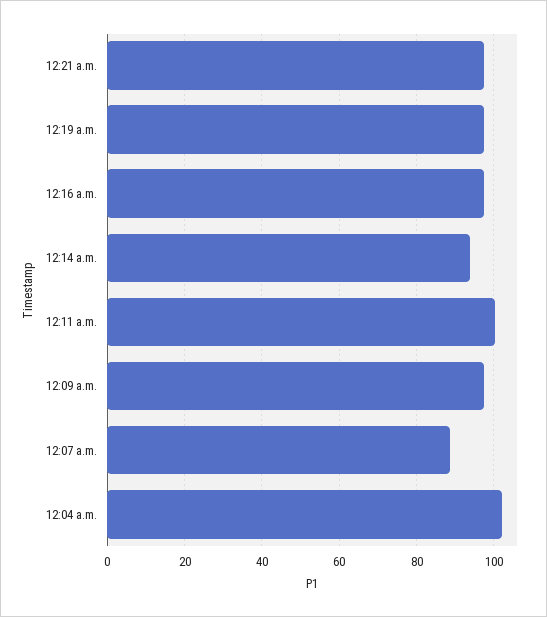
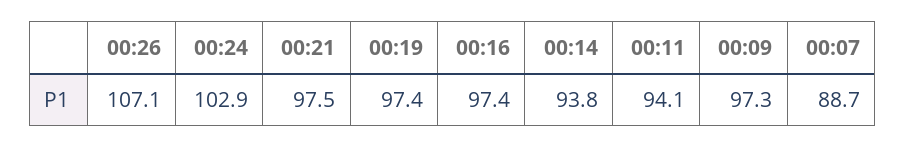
12:11 a.m.: 100 -> 94.1
12:04 a.m.: 102 -> none
00:26: none -> 107.1
00:24: none -> 102.9

